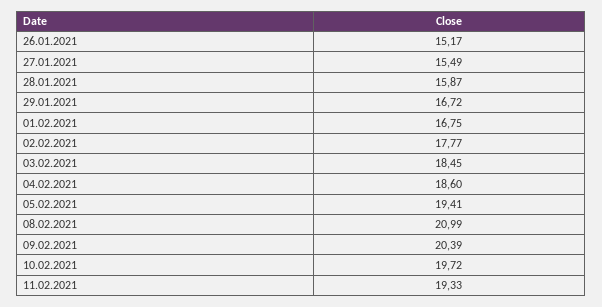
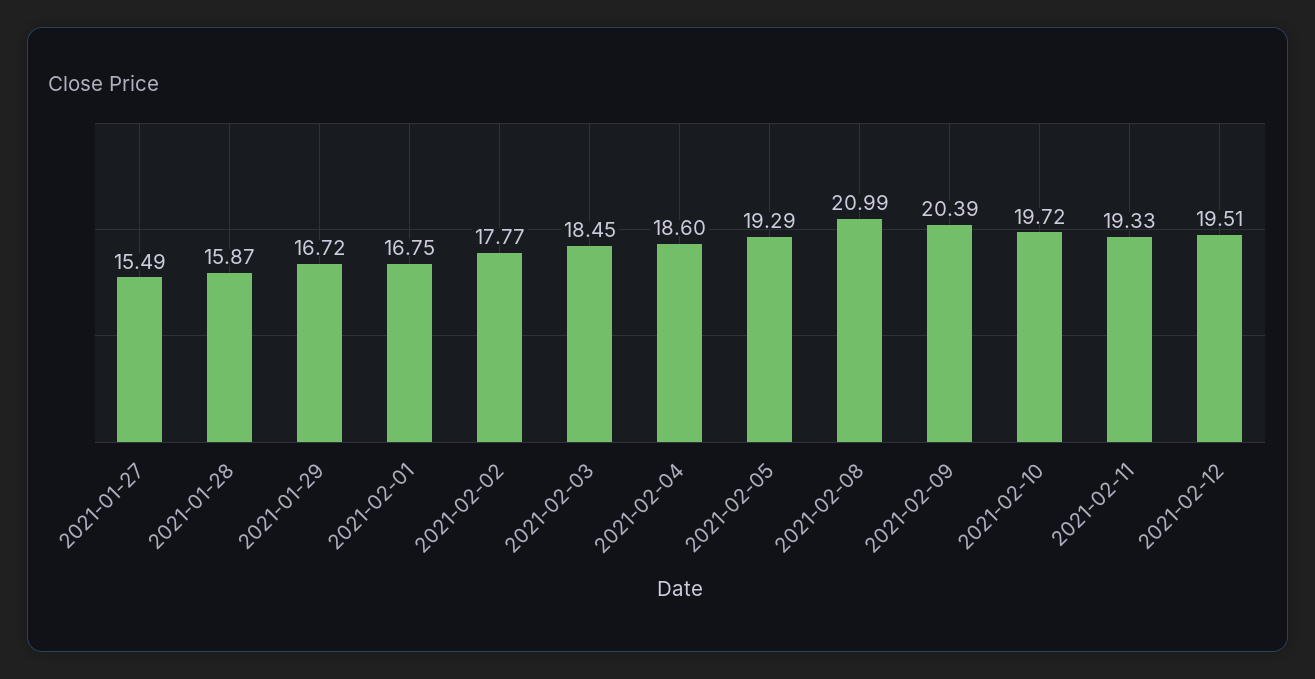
26.01.2021: 15.17 -> none
05.02.2021: 19.41 -> 19.29
2021-02-12: none -> 19.51

